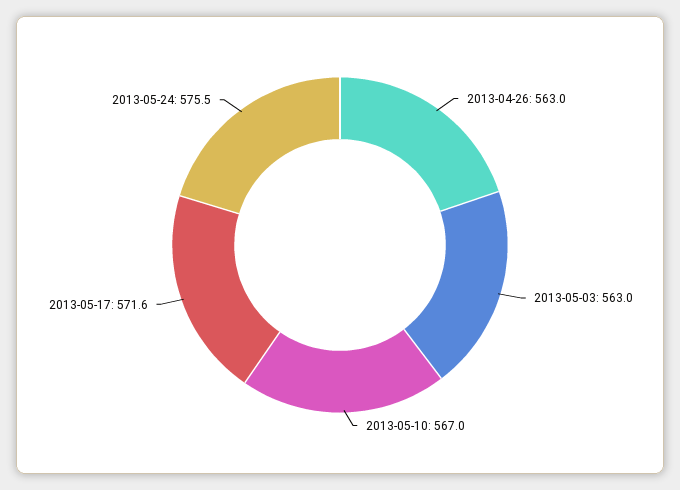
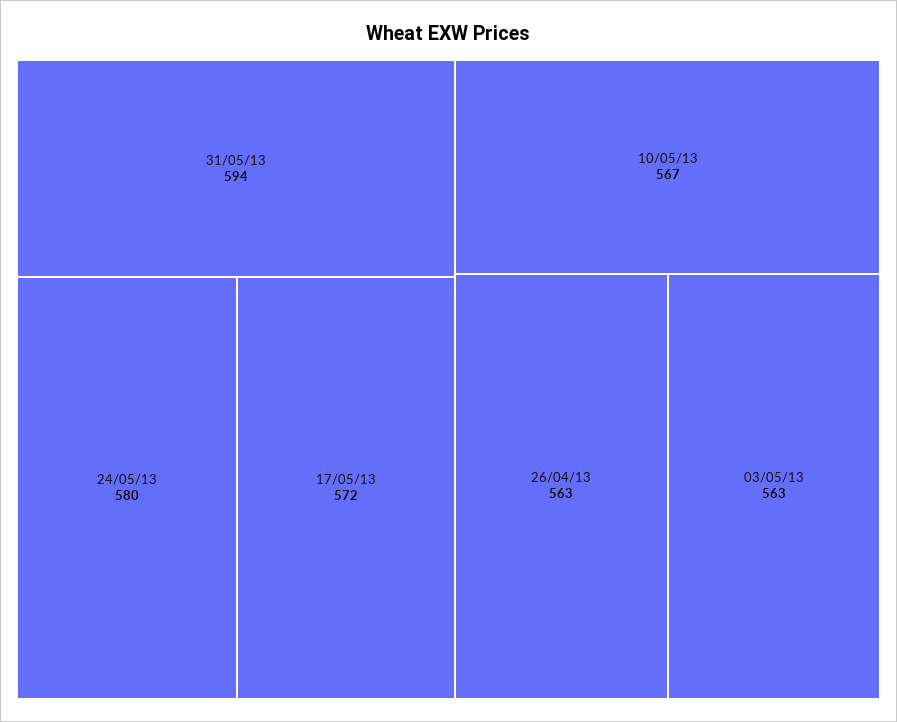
2013-05-24: 575.5 -> 580
31/05/13: none -> 594

